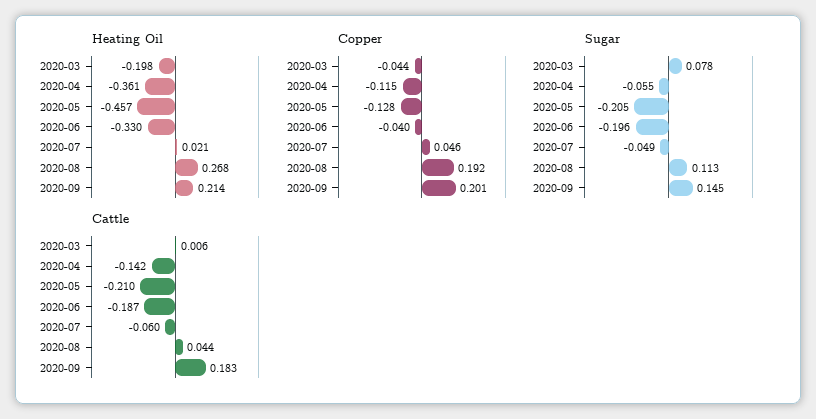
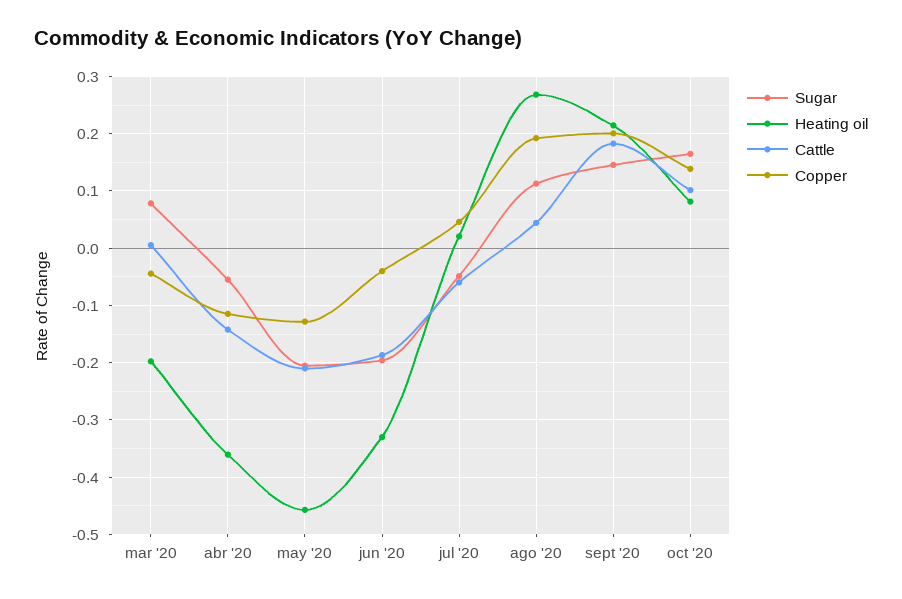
Sugar, oct '20: none -> 0.16
Heating Oil, oct '20: none -> 0.08
Cattle, oct '20: none -> 0.1
Copper, oct '20: none -> 0.14

